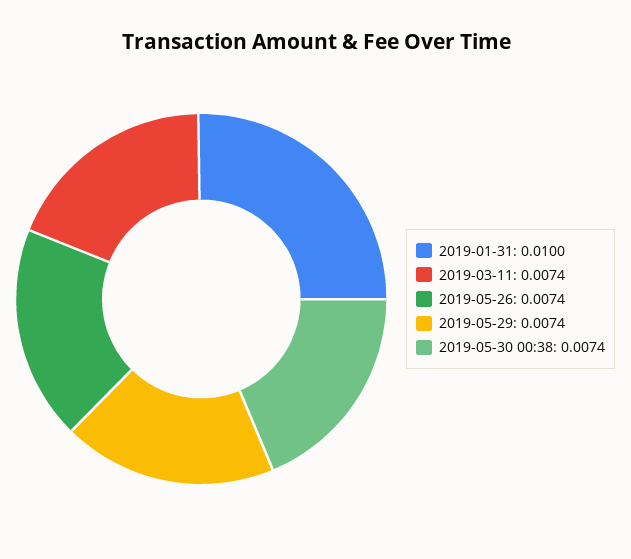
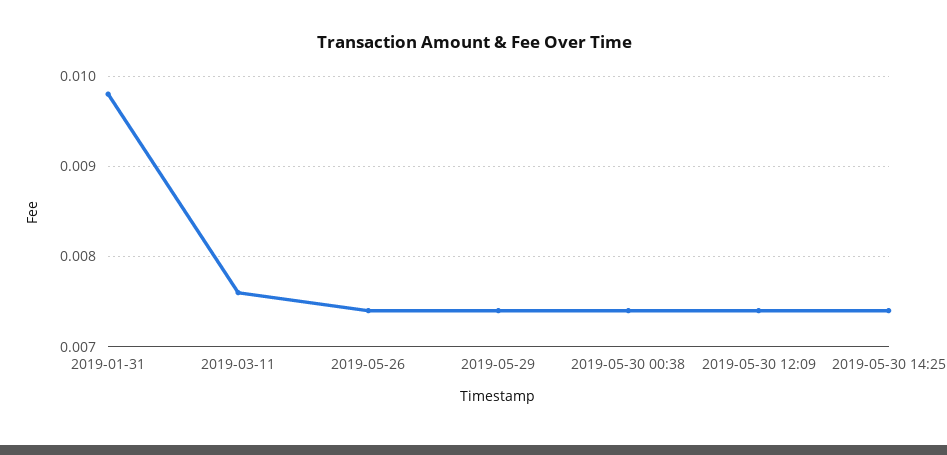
2019-01-31: 0.01 -> 0.0098
2019-03-11: 0.0074 -> 0.0076
2019-05-30 12:09: none -> 0.0074
2019-05-30 14:25: none -> 0.0074

